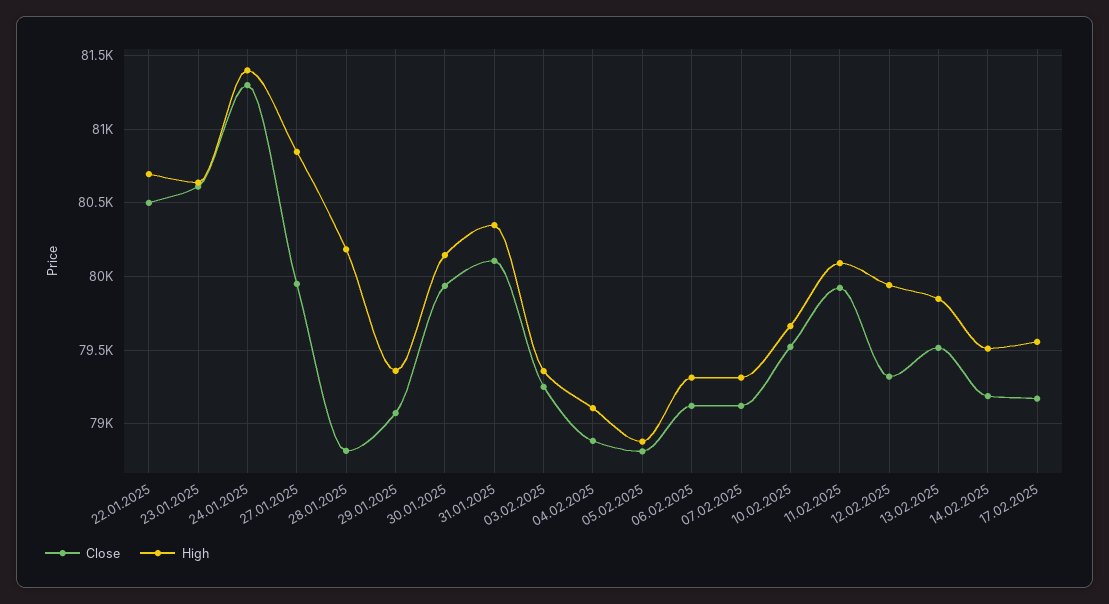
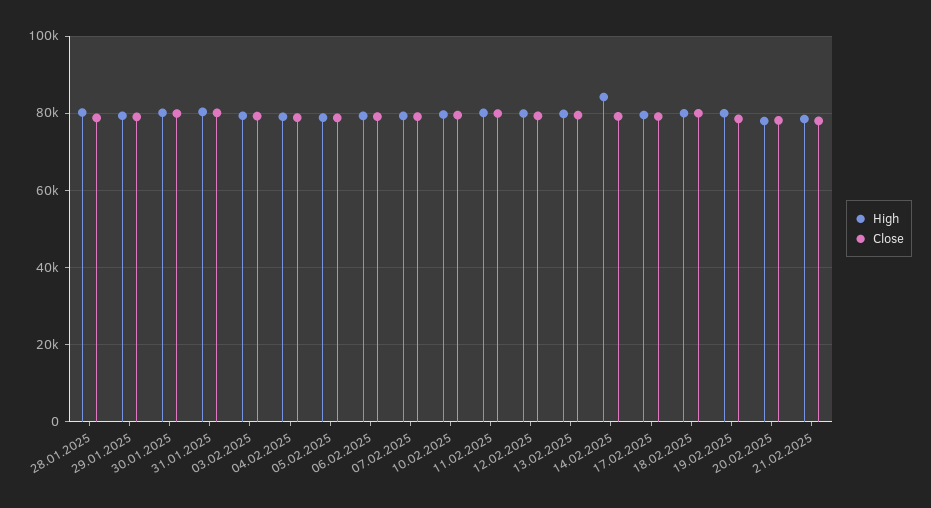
Close, 22.01.2025: 80500 -> none
High, 22.01.2025: 80700 -> none
Close, 23.01.2025: 80600 -> none
High, 23.01.2025: 80650 -> none
Close, 24.01.2025: 81300 -> none
High, 24.01.2025: 81400 -> none
Close, 27.01.2025: 79950 -> none
High, 27.01.2025: 80850 -> none
High, 14.02.2025: 79500 -> 84000
High, 18.02.2025: none -> 80000
Close, 18.02.2025: none -> 80000
High, 19.02.2025: none -> 80000
Close, 19.02.2025: none -> 78000
High, 20.02.2025: none -> 78000
Close, 20.02.2025: none -> 78000
High, 21.02.2025: none -> 78000
Close, 21.02.2025: none -> 78000

